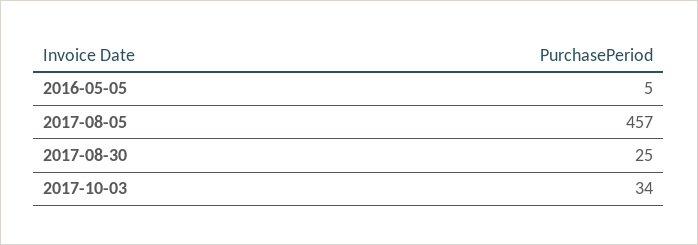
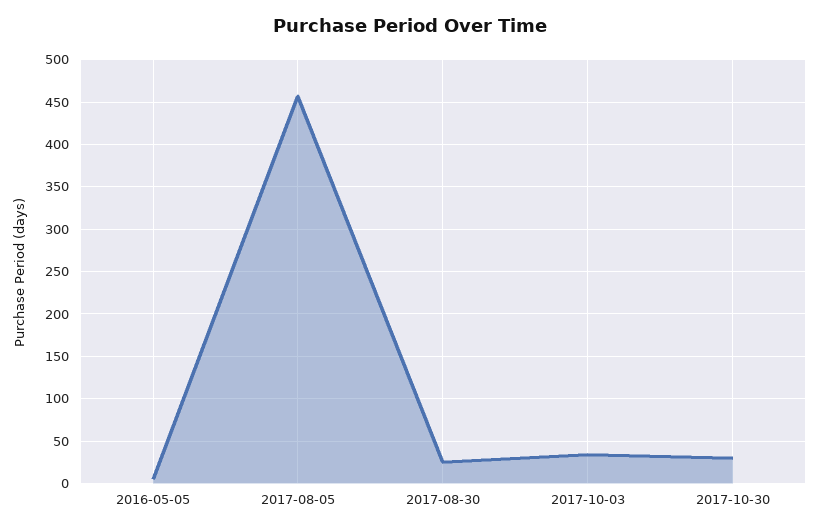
2017-10-30: none -> 30

